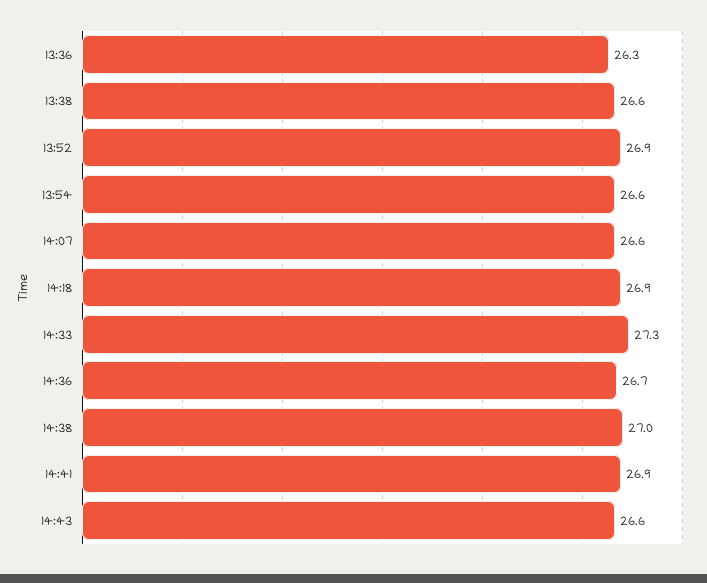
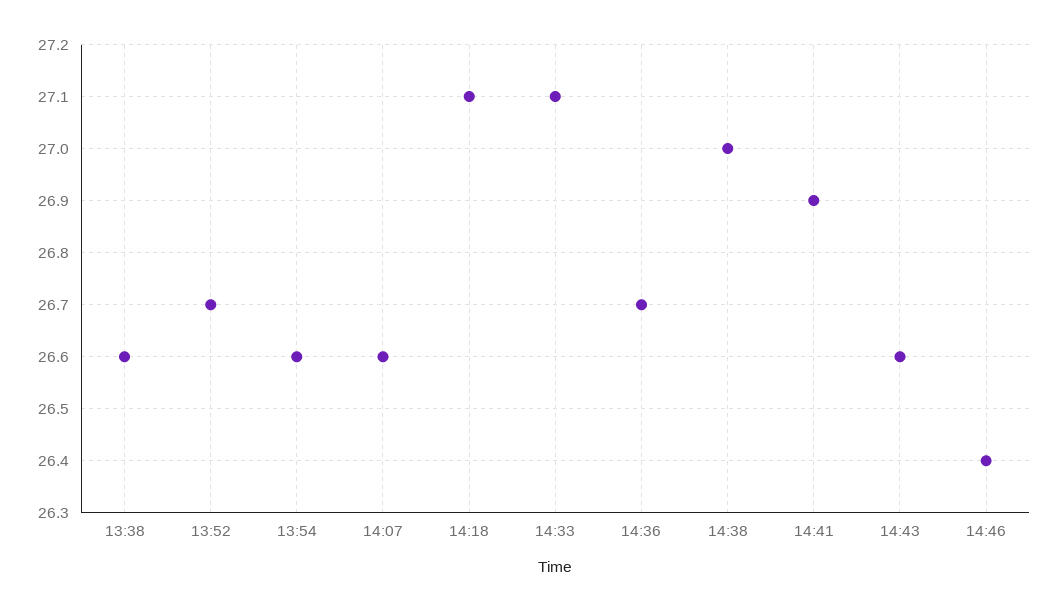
13:36: 26.3 -> none
13:52: 26.9 -> 26.7
14:18: 26.9 -> 27.1
14:33: 27.3 -> 27.1
14:46: none -> 26.4

